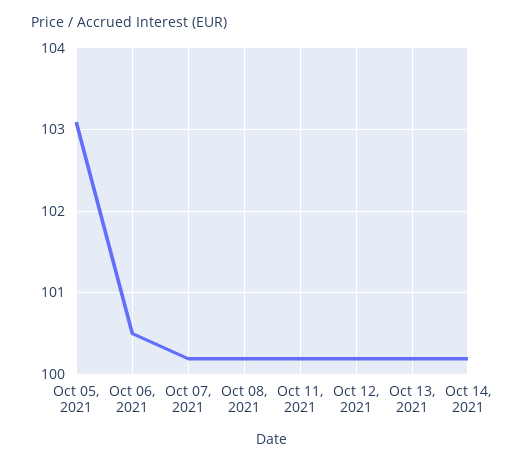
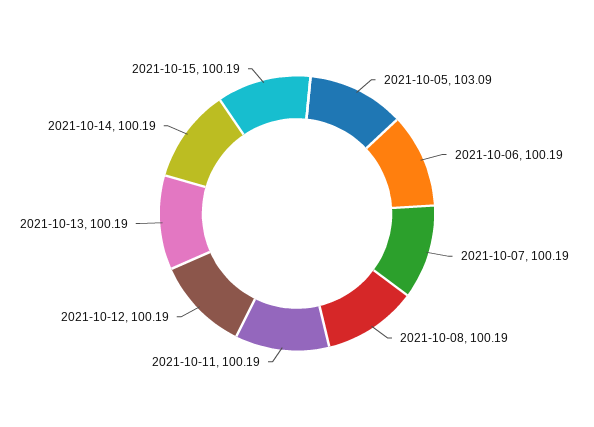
Oct 06, 2021: 100.5 -> 100.19
2021-10-15: none -> 100.19

